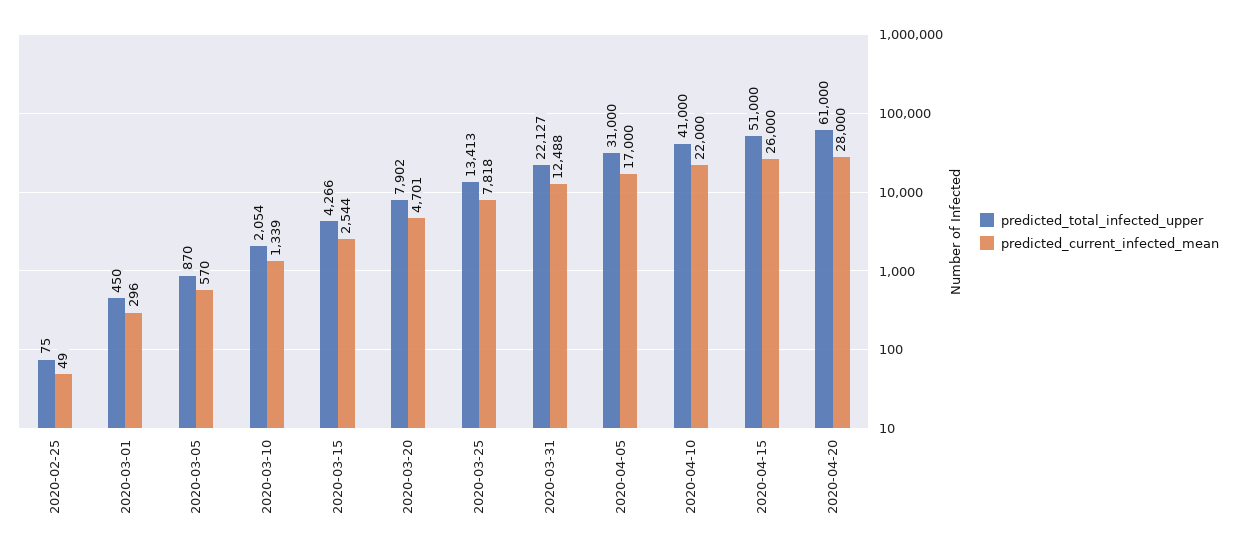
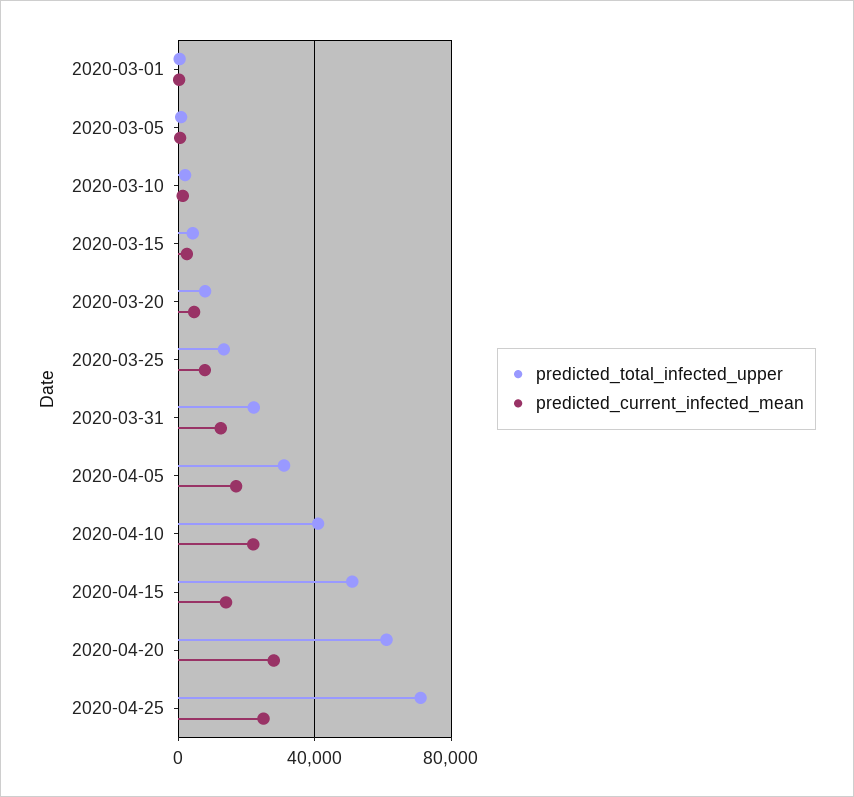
predicted_total_infected_upper, 2020-02-25: 75 -> none
predicted_current_infected_mean, 2020-02-25: 49 -> none
predicted_current_infected_mean, 2020-04-15: 26000 -> 15000
predicted_total_infected_upper, 2020-04-25: none -> 70000
predicted_current_infected_mean, 2020-04-25: none -> 25000

